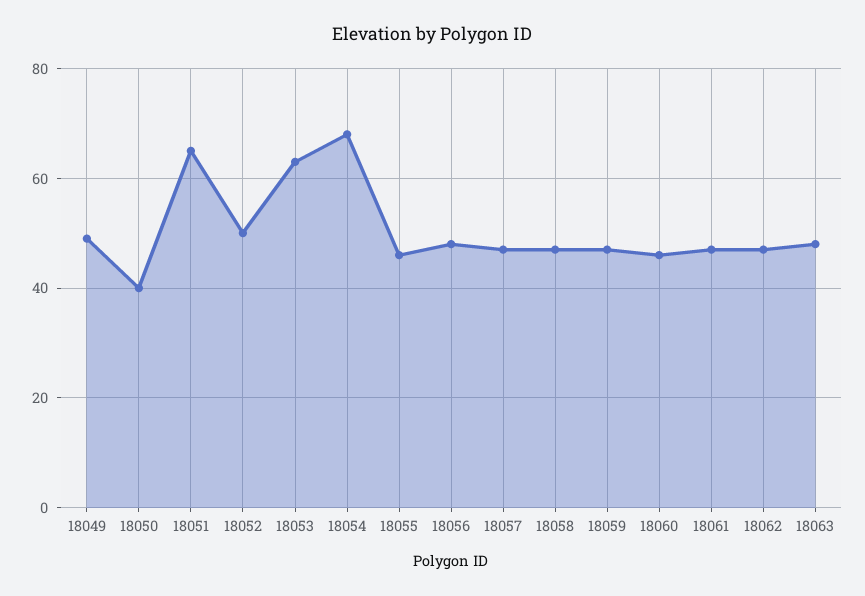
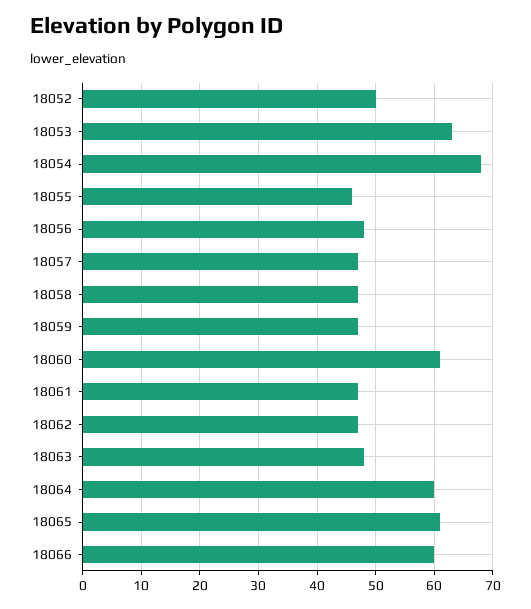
18049: 50 -> none
18050: 40 -> none
18051: 65 -> none
18060: 45 -> 60
18064: none -> 60
18065: none -> 60
18066: none -> 60

